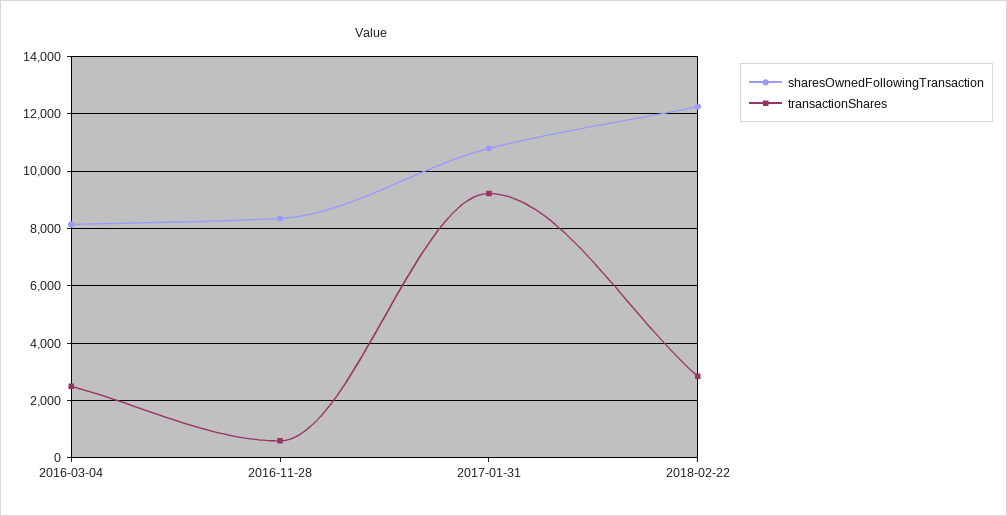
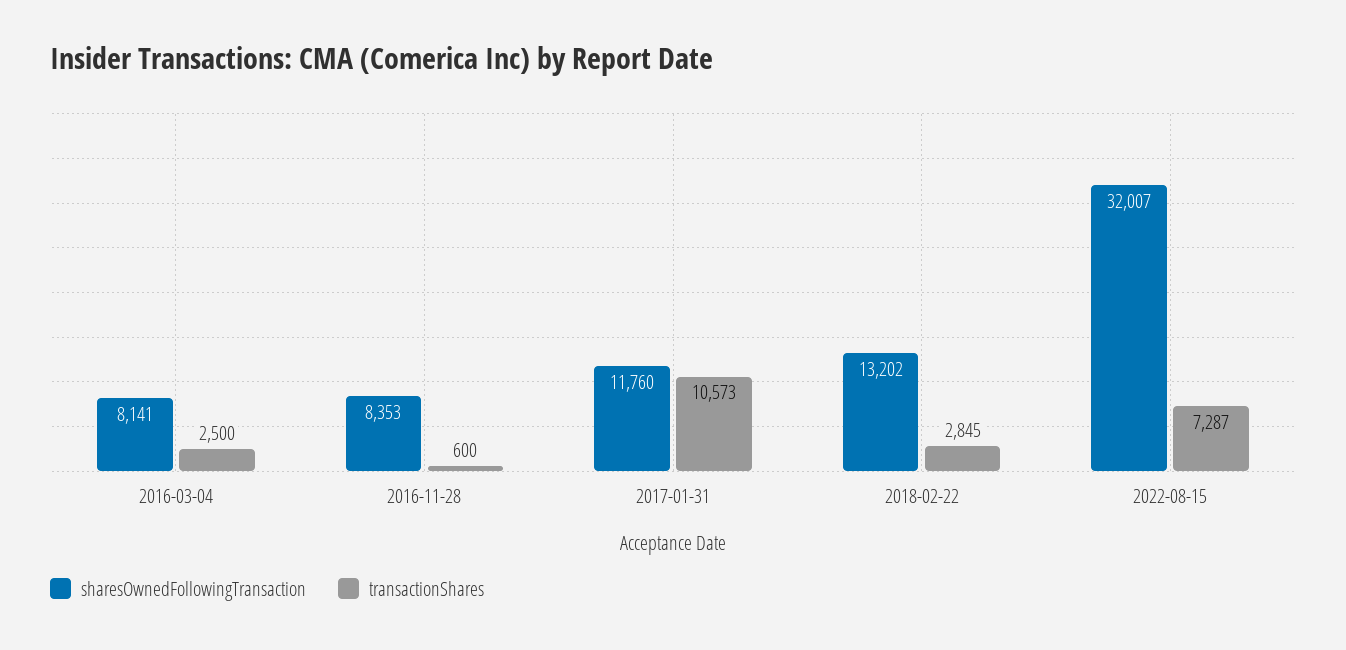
sharesOwnedFollowingTransaction, 2017-01-31: 10750 -> 11760
transactionShares, 2017-01-31: 9250 -> 10573
sharesOwnedFollowingTransaction, 2018-02-22: 12250 -> 13202
sharesOwnedFollowingTransaction, 2022-08-15: none -> 32007
transactionShares, 2022-08-15: none -> 7287

